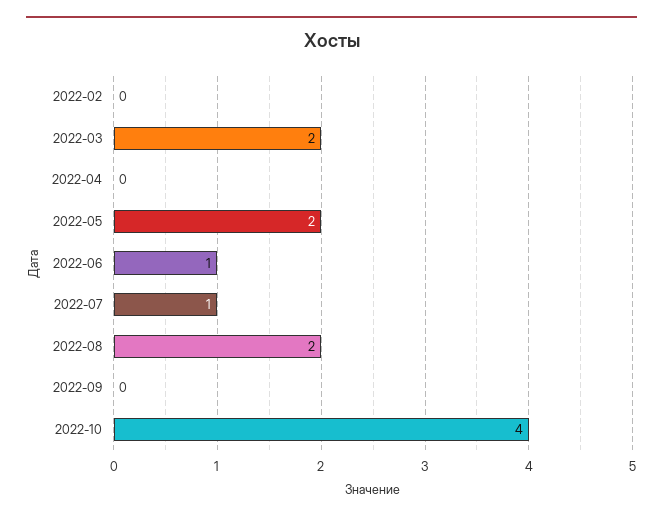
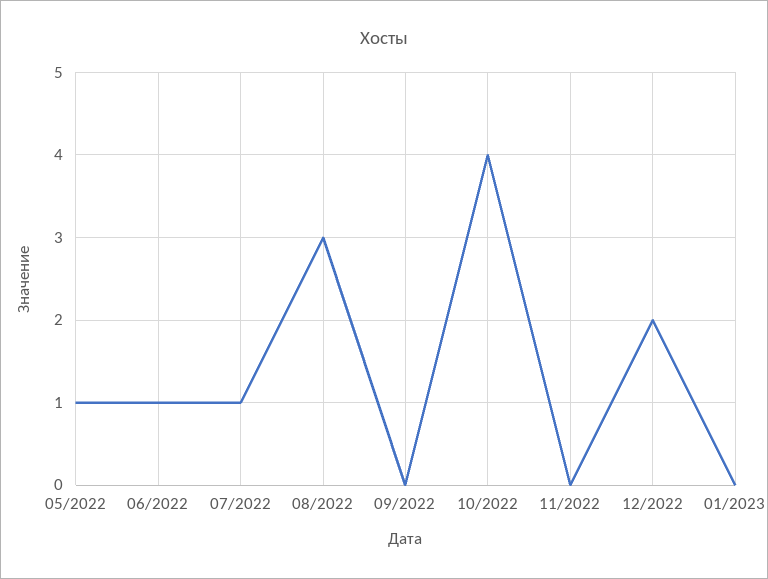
2022-02: 0 -> none
2022-03: 2 -> none
2022-04: 0 -> none
2022-05: 2 -> 1
2022-08: 2 -> 3
11/2022: none -> 0
12/2022: none -> 2
01/2023: none -> 0

